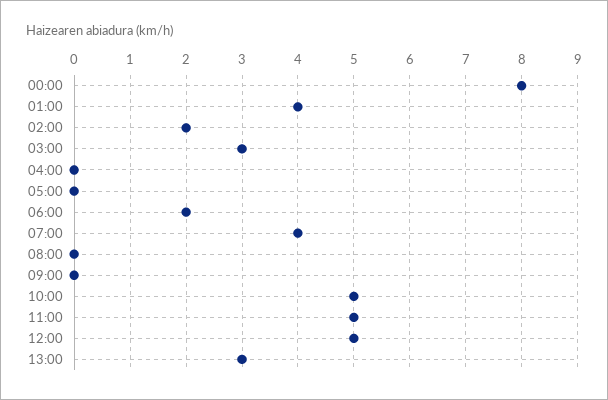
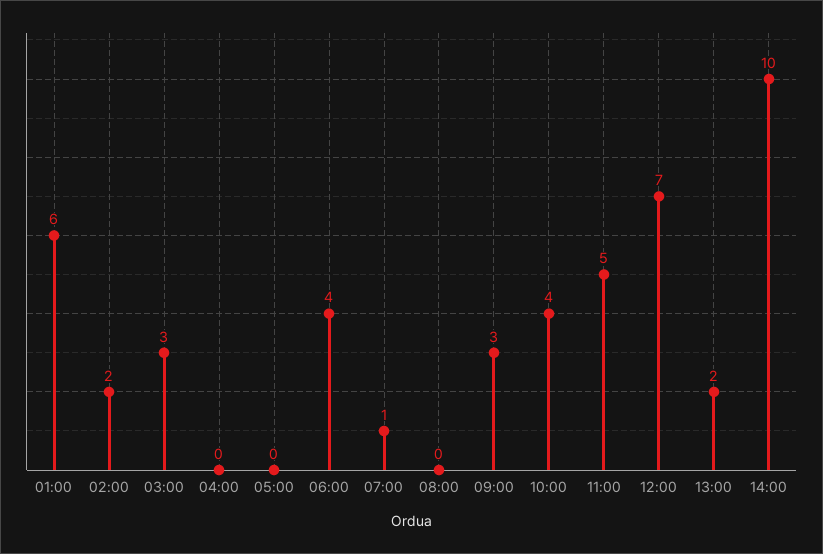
00:00: 8 -> none
01:00: 4 -> 6
06:00: 2 -> 4
07:00: 4 -> 1
09:00: 0 -> 3
10:00: 5 -> 4
12:00: 5 -> 7
13:00: 3 -> 2
14:00: none -> 10

